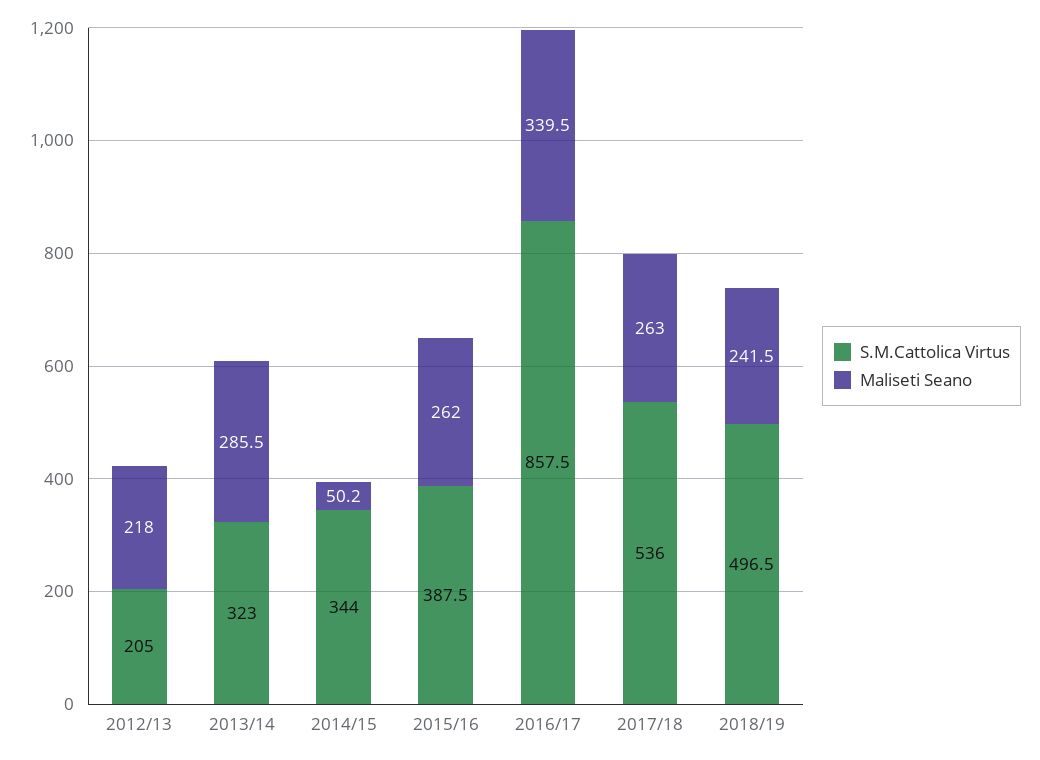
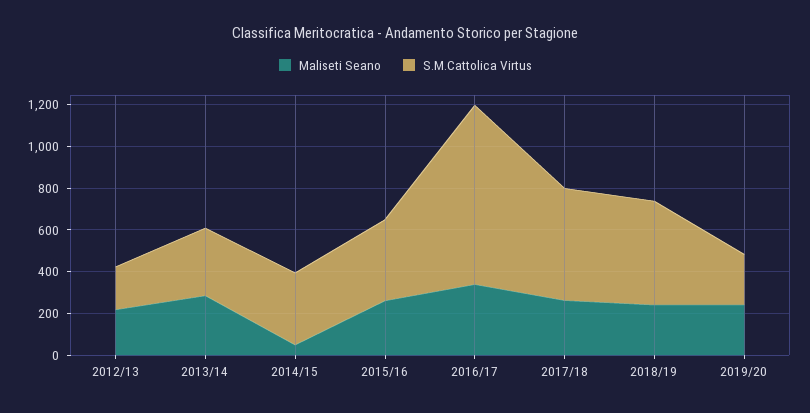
Maliseti Seano, 2019/20: none -> 250
S.M.Cattolica Virtus, 2019/20: none -> 250

